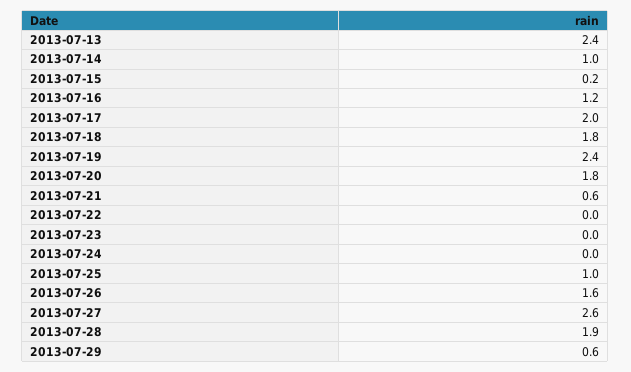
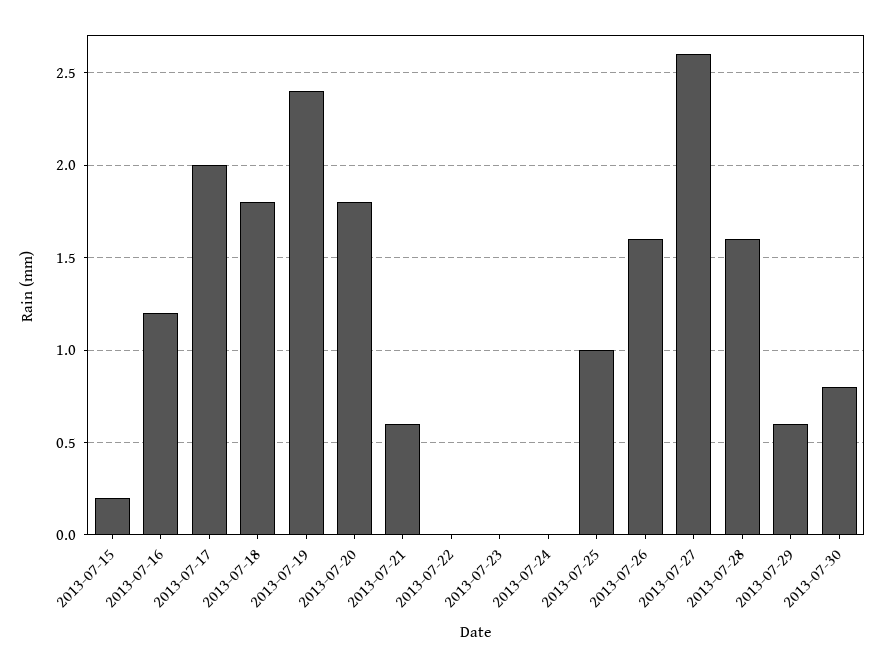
2013-07-13: 2.4 -> none
2013-07-14: 1 -> none
2013-07-28: 1.9 -> 1.6
2013-07-30: none -> 0.8

